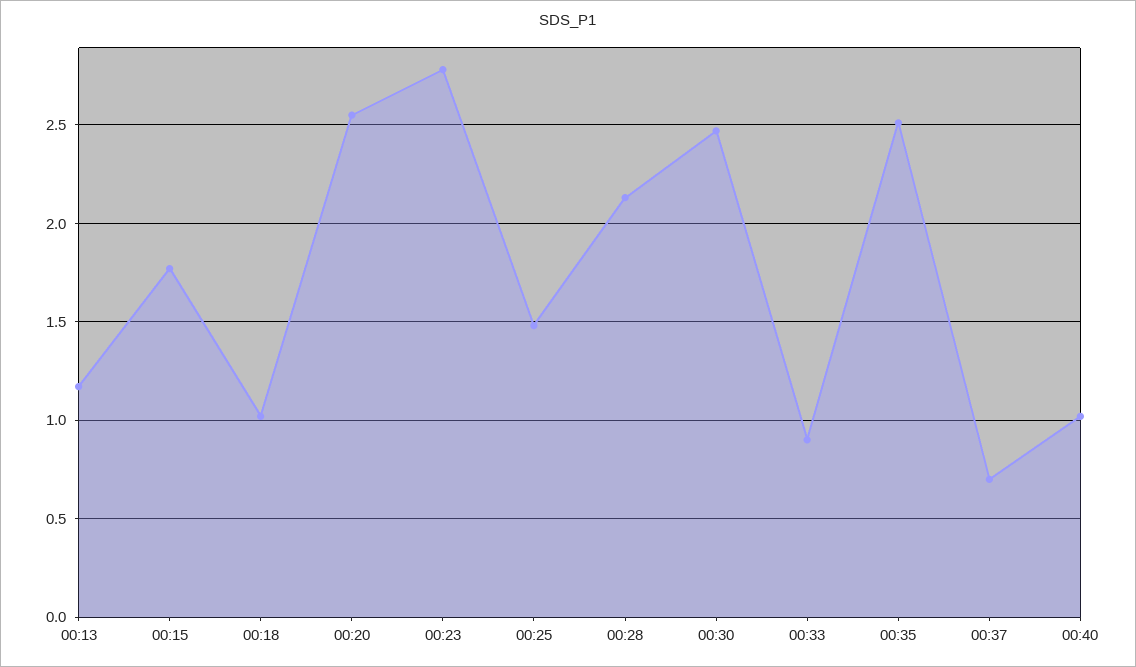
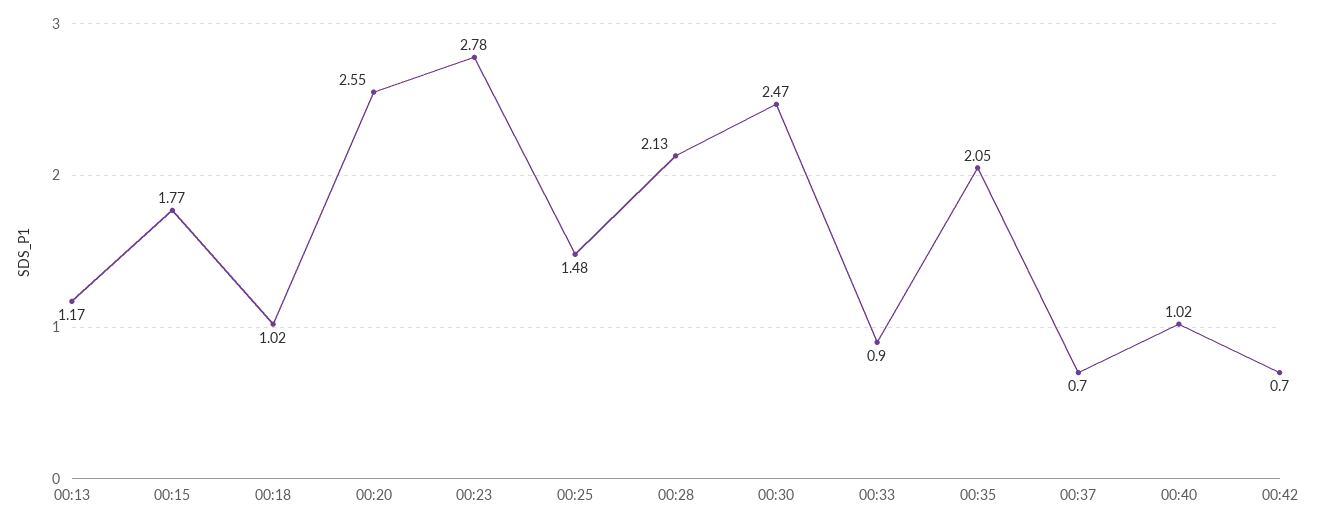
00:35: 2.5 -> 2.05
00:42: none -> 0.7

